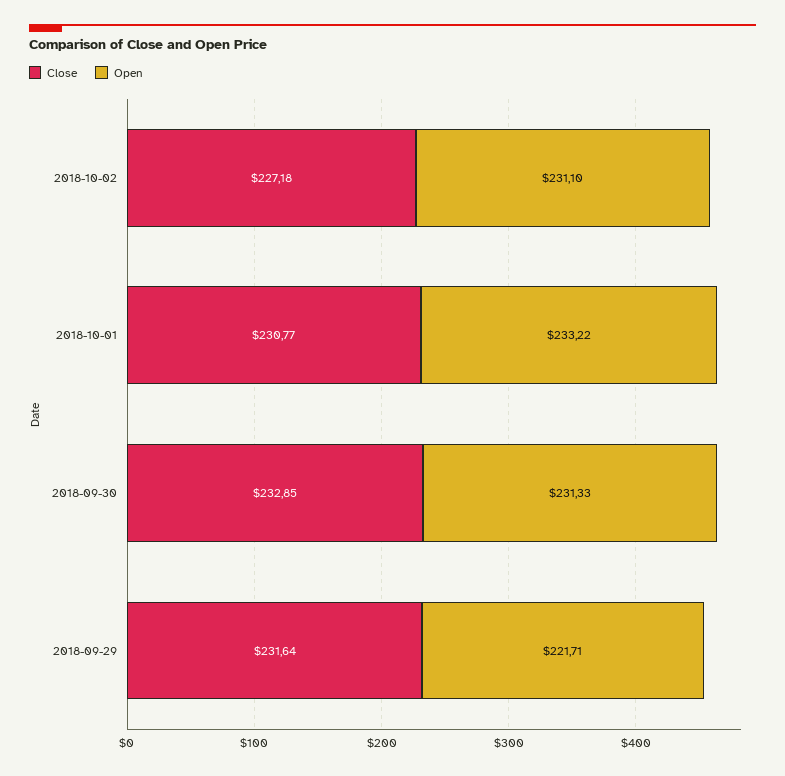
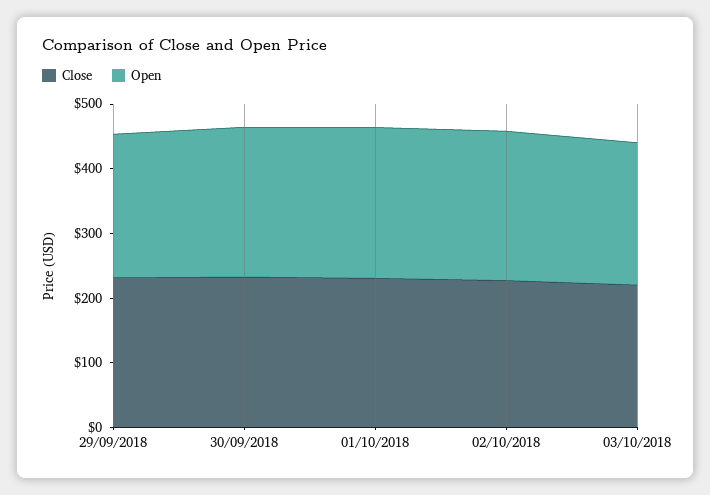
Close, 03/10/2018: none -> 220
Open, 03/10/2018: none -> 220

